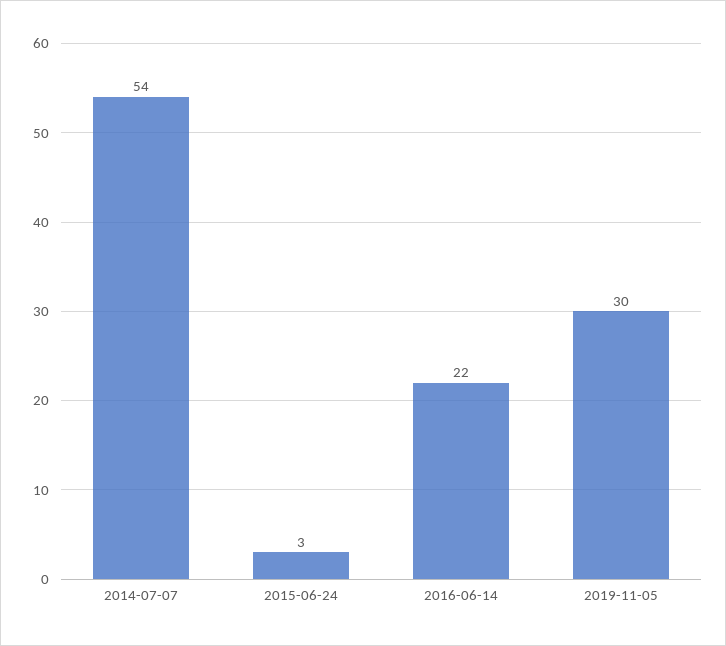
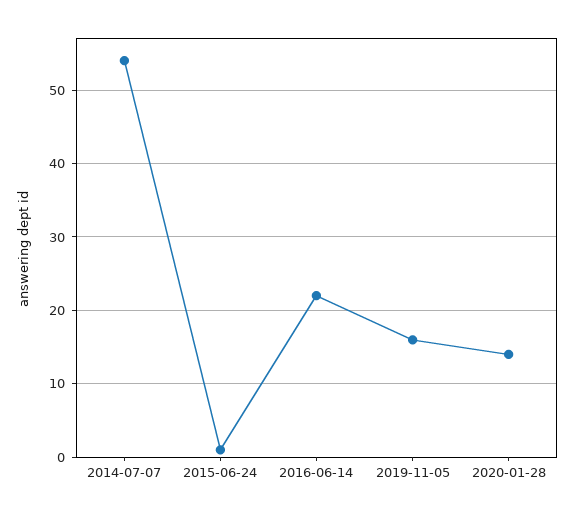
2015-06-24: 3 -> 1
2019-11-05: 30 -> 16
2020-01-28: none -> 14

